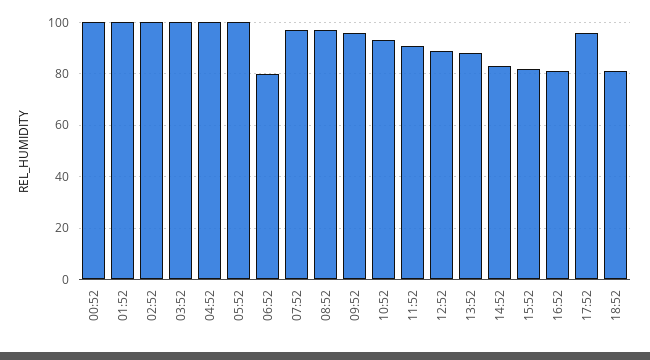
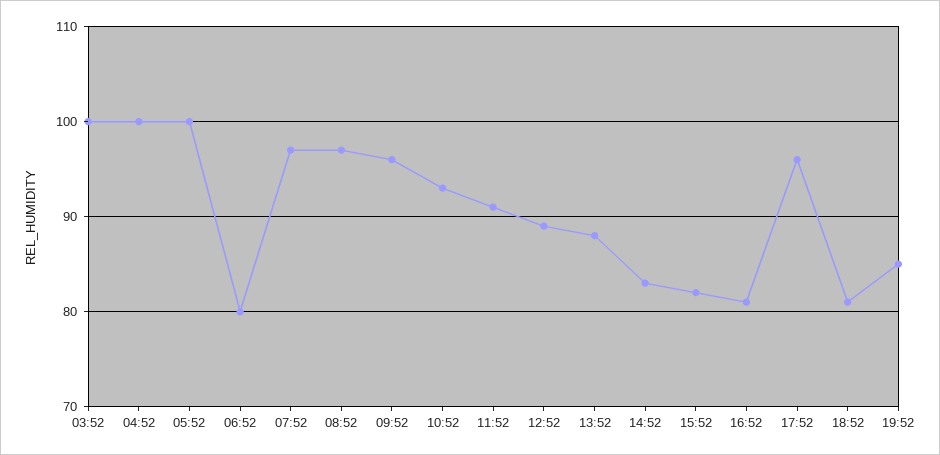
00:52: 100 -> none
01:52: 100 -> none
02:52: 100 -> none
19:52: none -> 85

